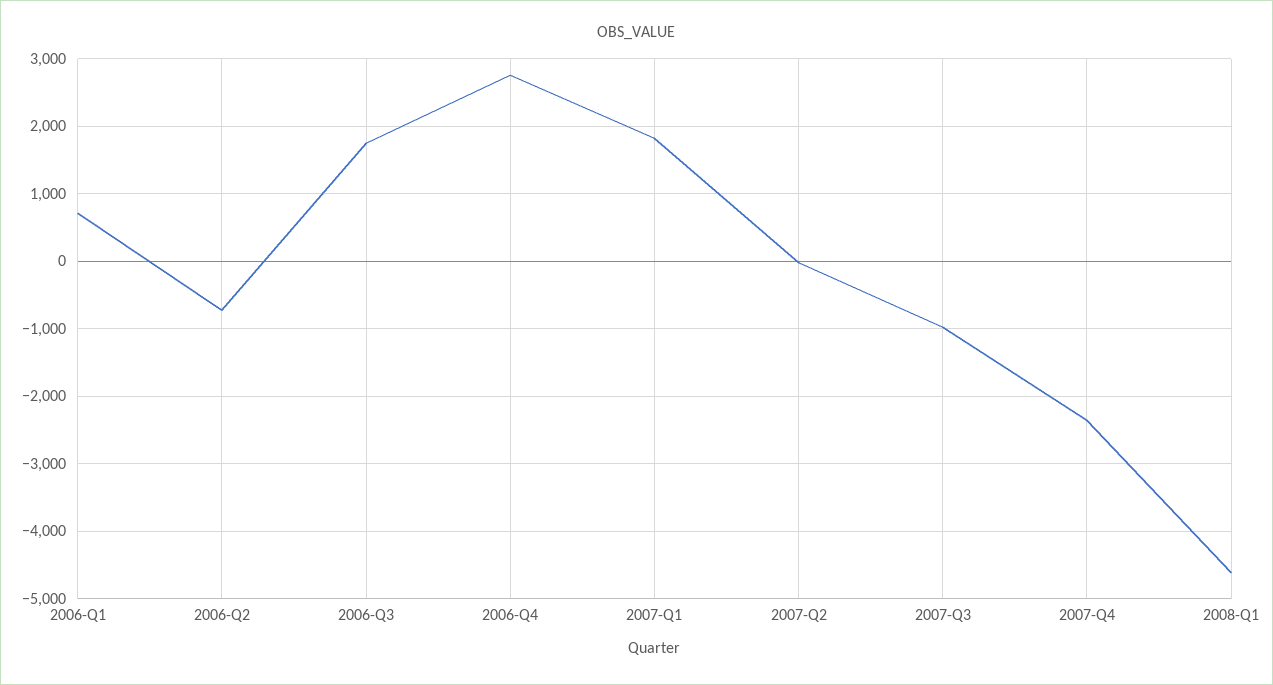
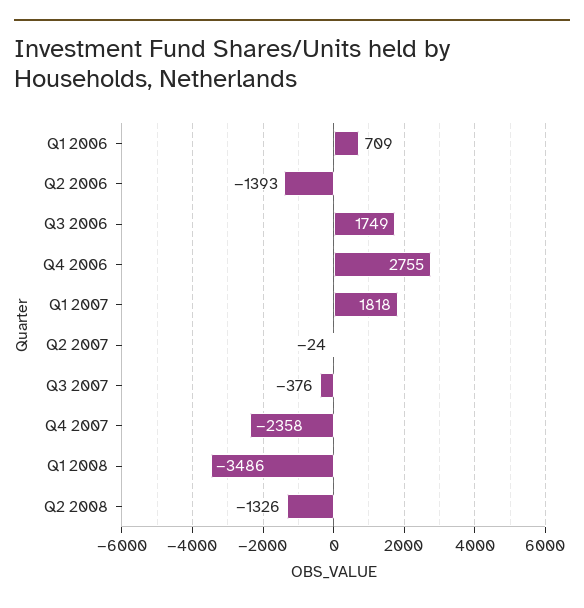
2006-Q2: -700 -> -1393
2007-Q3: -1000 -> -376
2008-Q1: -4600 -> -3486
Q2 2008: none -> -1326

